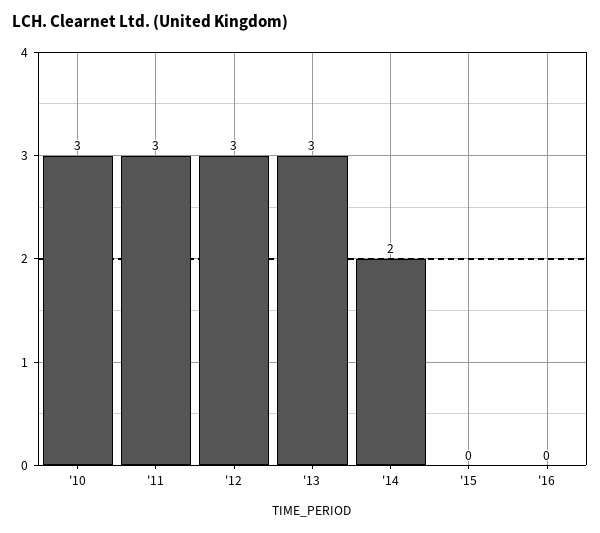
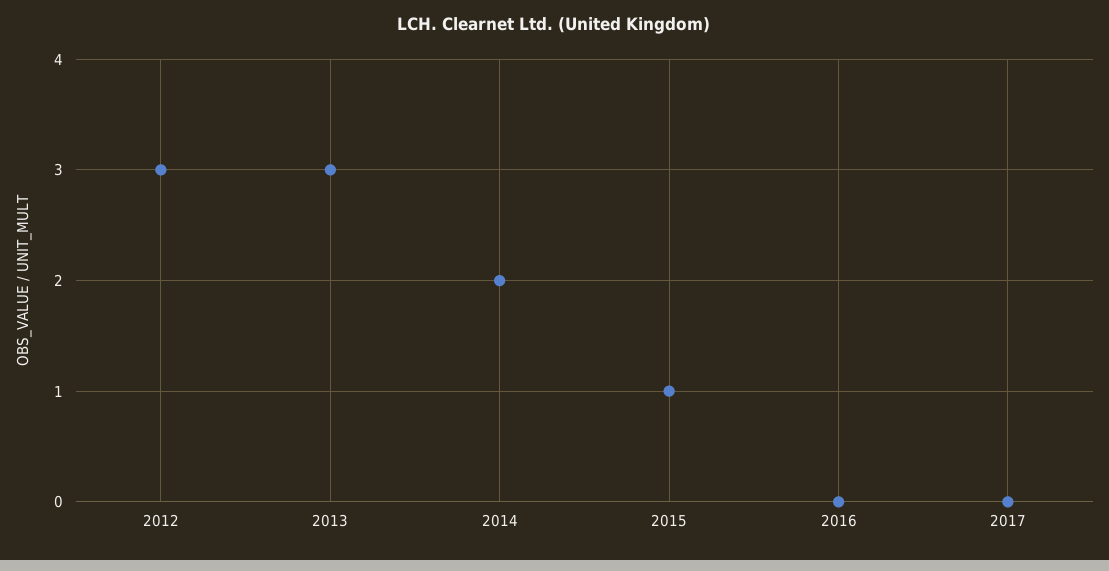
'10: 3 -> none
'11: 3 -> none
'15: 0 -> 1
2017: none -> 0

